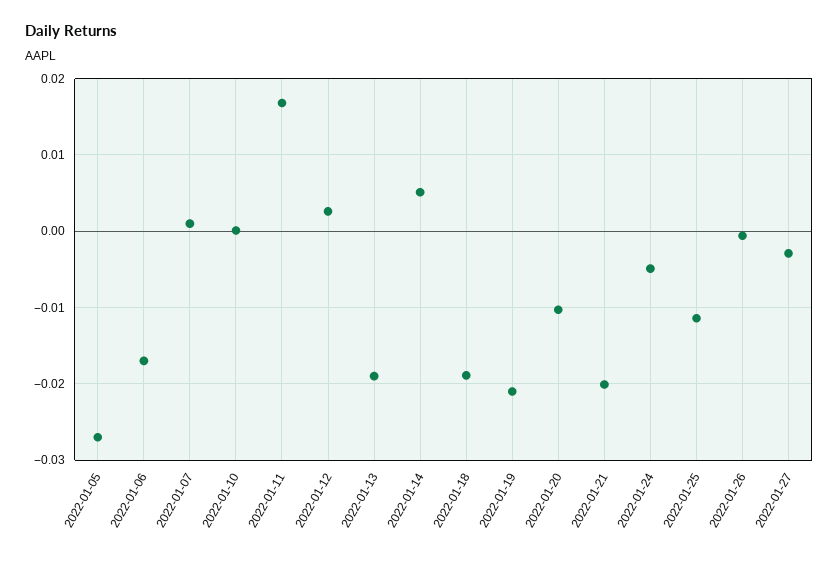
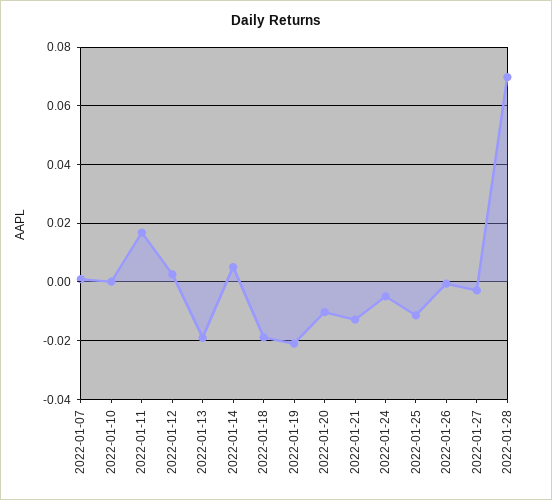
2022-01-05: -0.027 -> none
2022-01-06: -0.017 -> none
2022-01-21: -0.02 -> -0.0125
2022-01-28: none -> 0.07

